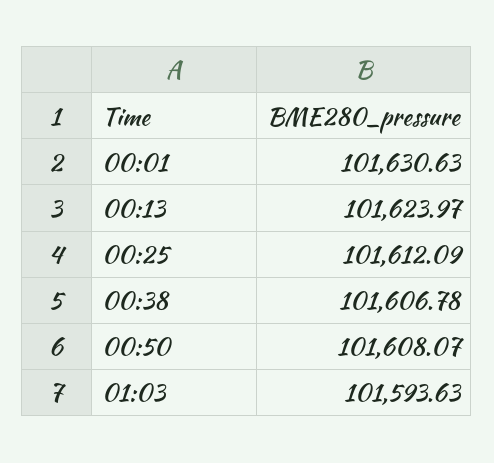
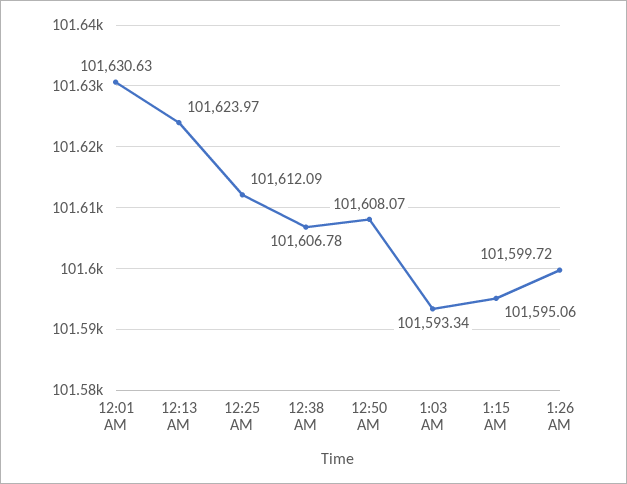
01:03: 101593.63 -> 101593.34
1:15 AM: none -> 101595.06
1:26 AM: none -> 101599.72

